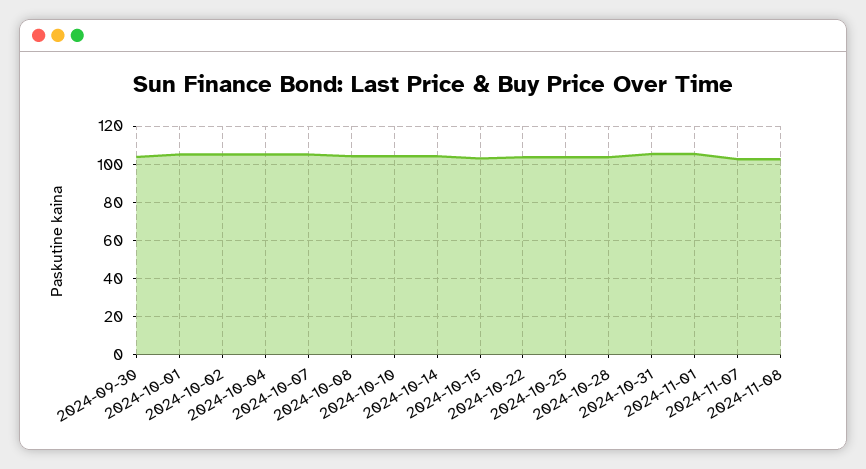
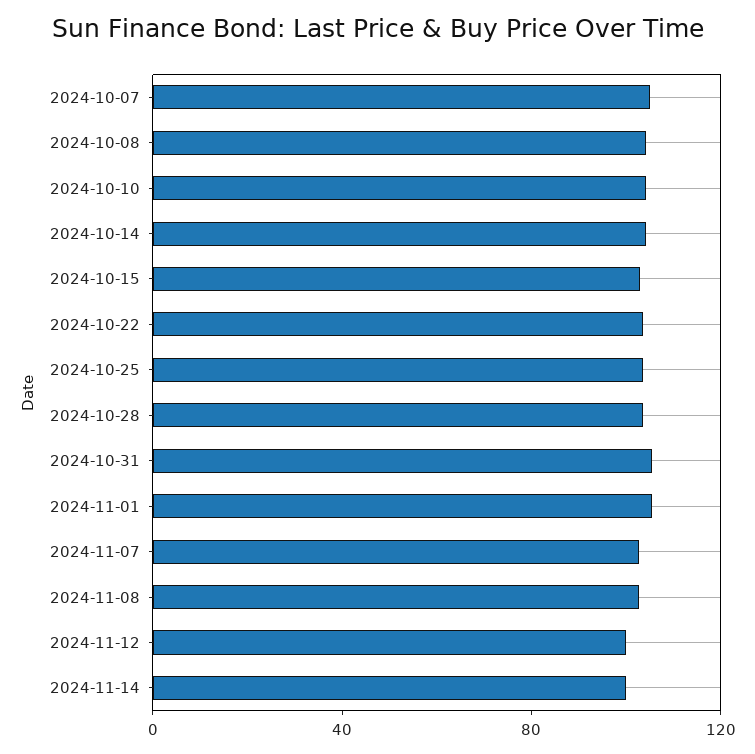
2024-09-30: 105 -> none
2024-10-01: 105 -> none
2024-10-02: 105 -> none
2024-10-04: 105 -> none
2024-11-12: none -> 100
2024-11-14: none -> 100

